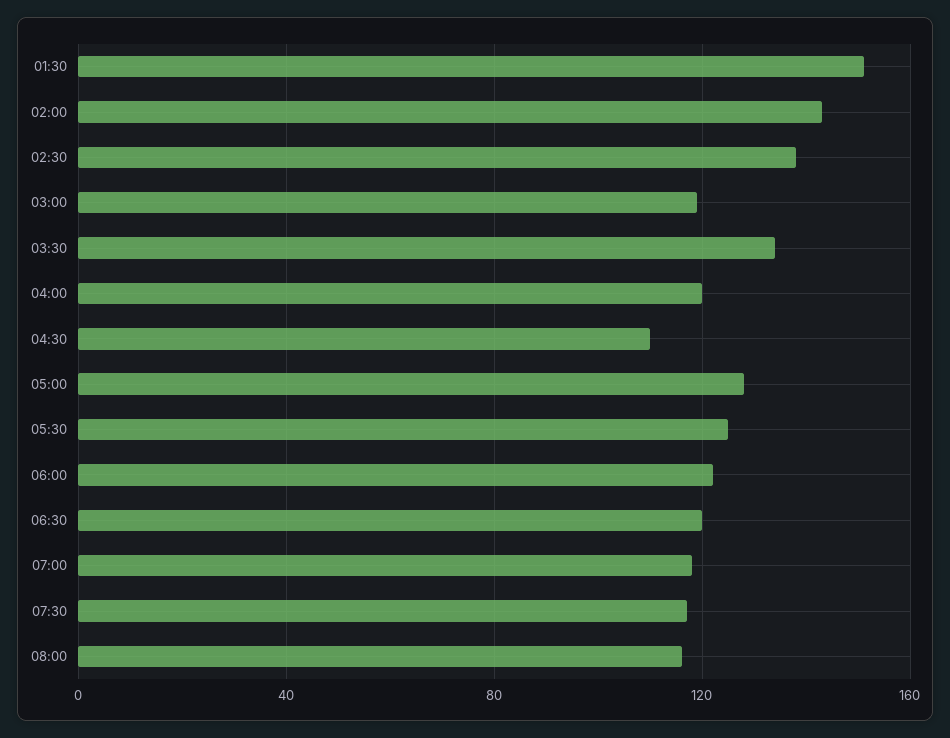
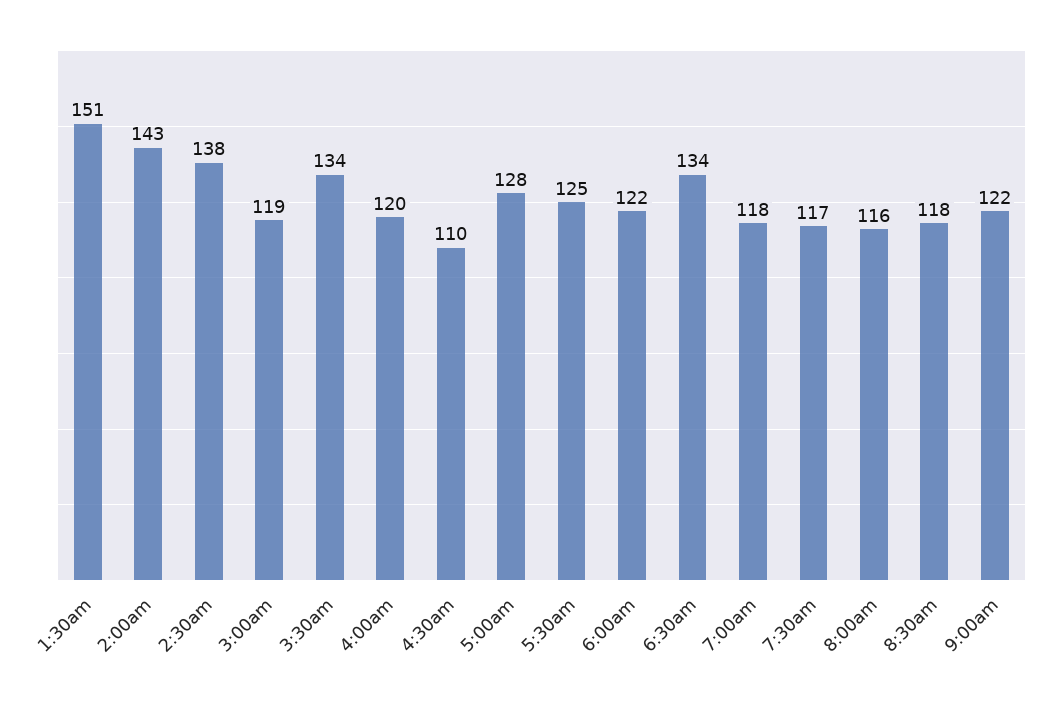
06:30: 120 -> 134
8:30am: none -> 118
9:00am: none -> 122

